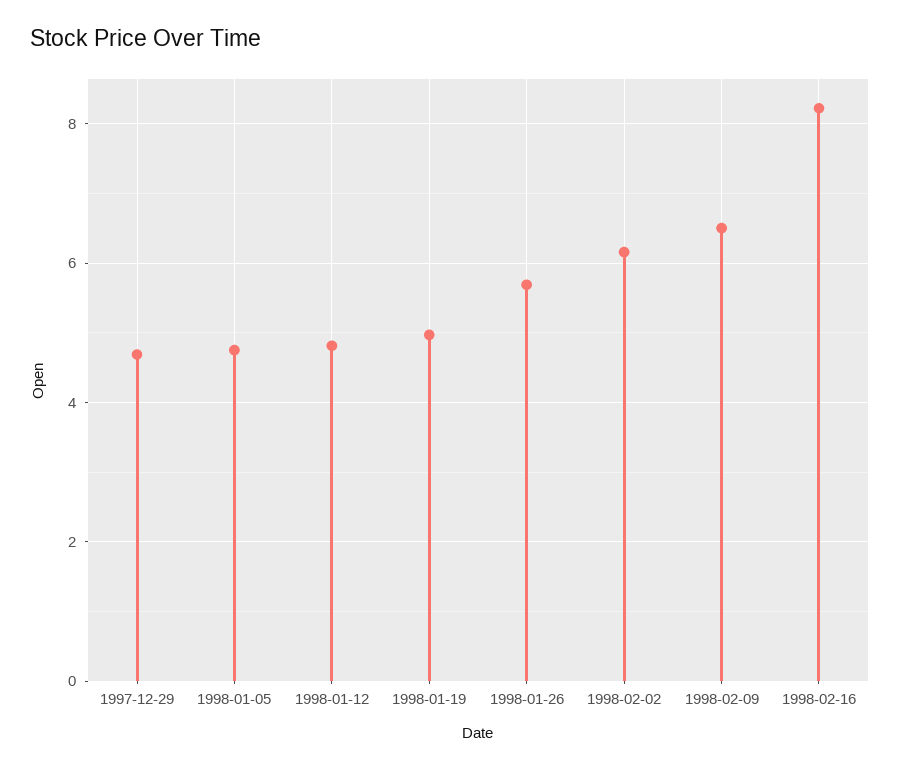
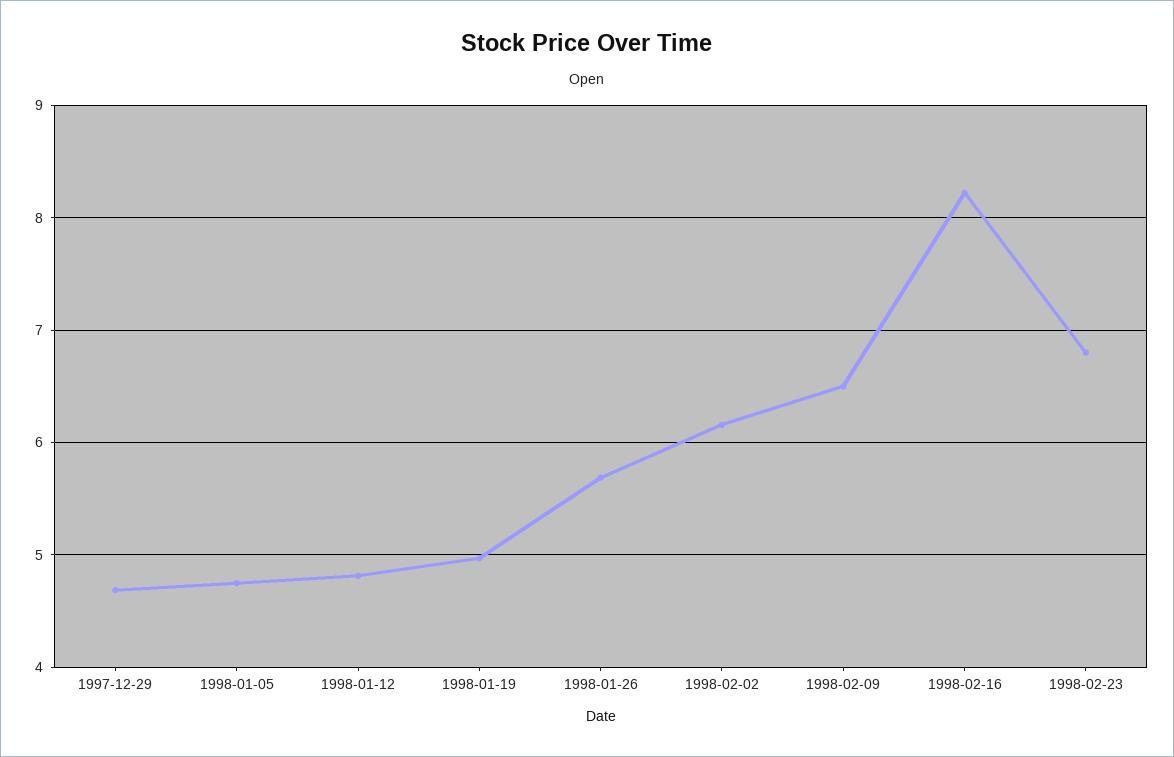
1998-02-23: none -> 6.8

